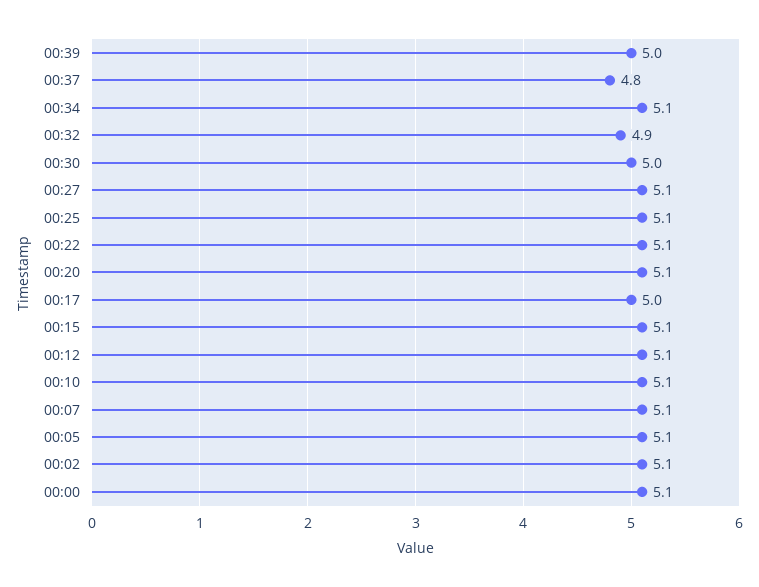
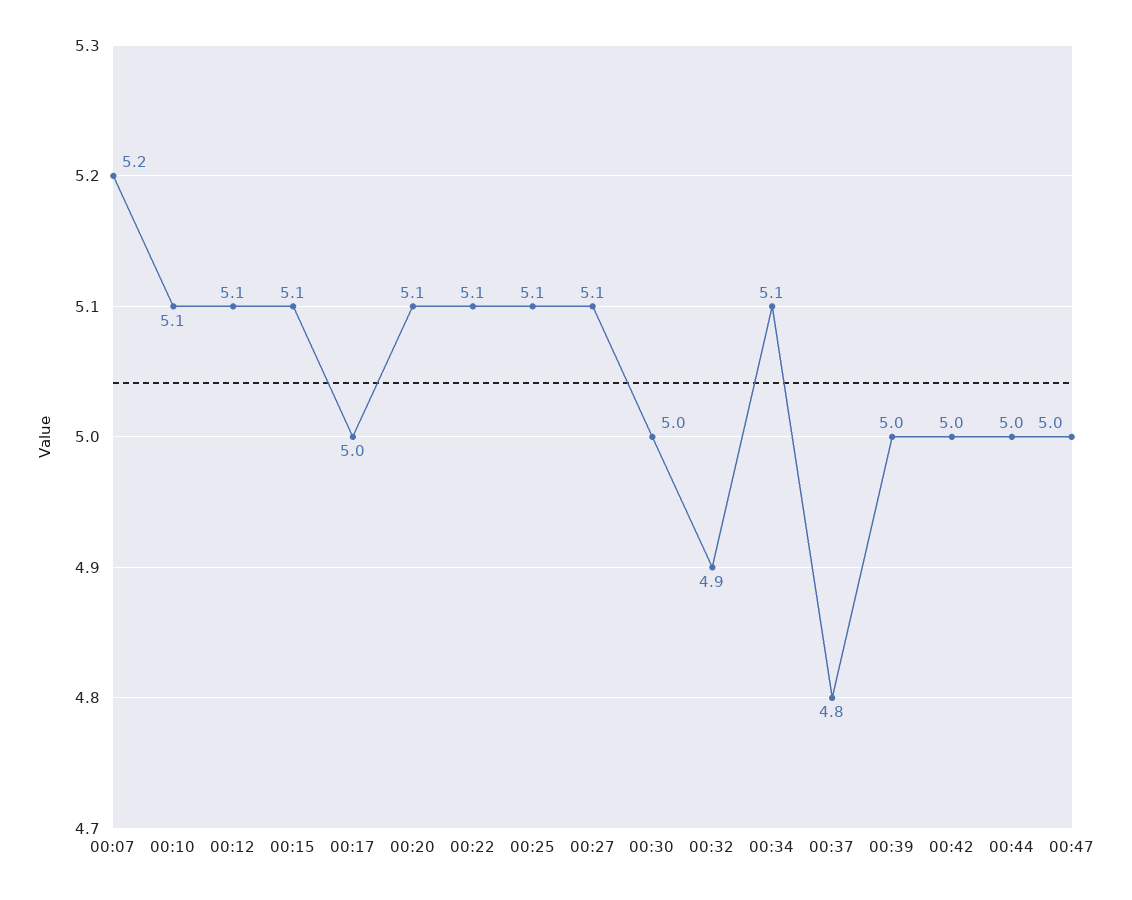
00:07: 5.1 -> 5.2
00:05: 5.1 -> none
00:02: 5.1 -> none
00:00: 5.1 -> none
00:42: none -> 5
00:44: none -> 5
00:47: none -> 5

